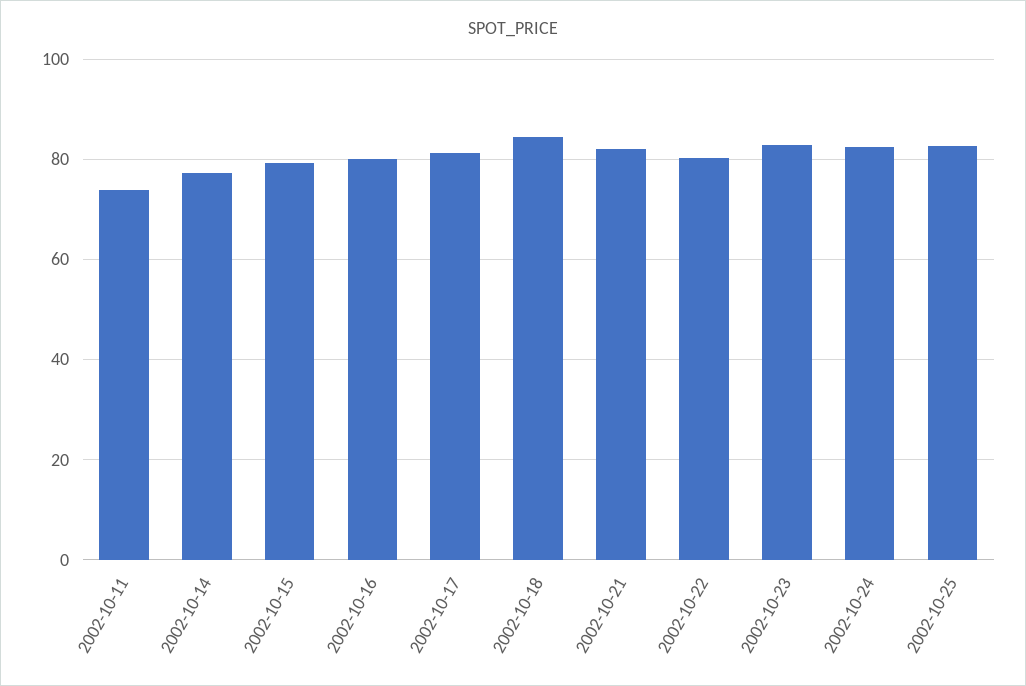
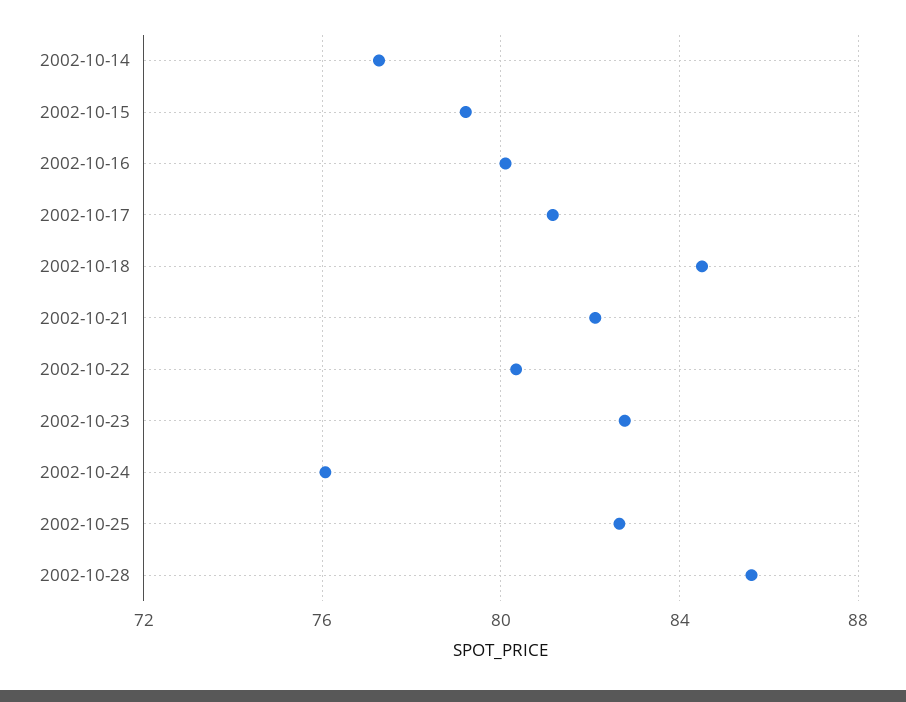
2002-10-11: 74 -> none
2002-10-24: 82 -> 76
2002-10-28: none -> 85.5

